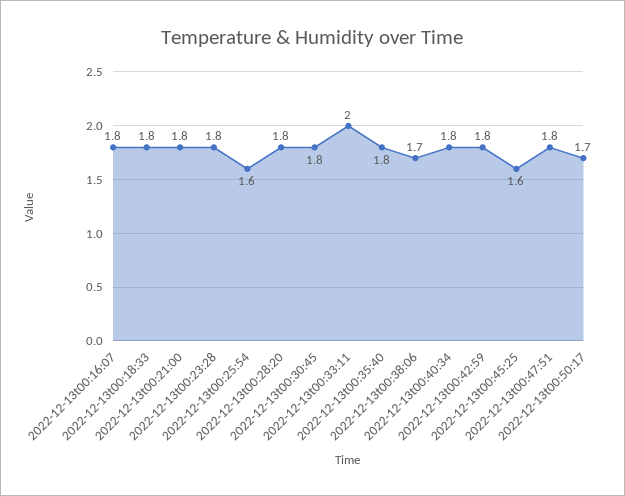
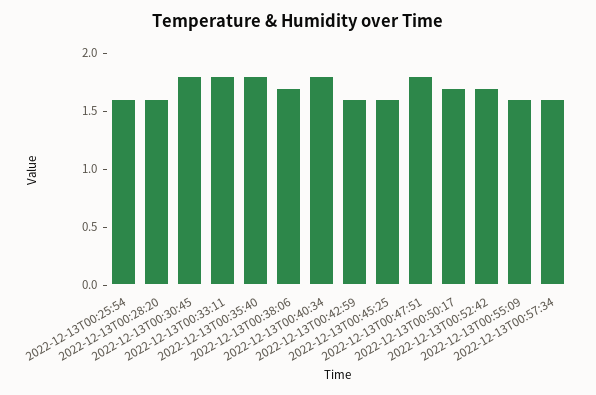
2022-12-13t00:16:07: 1.8 -> none
2022-12-13t00:18:33: 1.8 -> none
2022-12-13t00:21:00: 1.8 -> none
2022-12-13t00:23:28: 1.8 -> none
2022-12-13t00:28:20: 1.8 -> 1.6
2022-12-13t00:33:11: 2 -> 1.8
2022-12-13t00:42:59: 1.8 -> 1.6
2022-12-13T00:52:42: none -> 1.7
2022-12-13T00:55:09: none -> 1.6
2022-12-13T00:57:34: none -> 1.6

